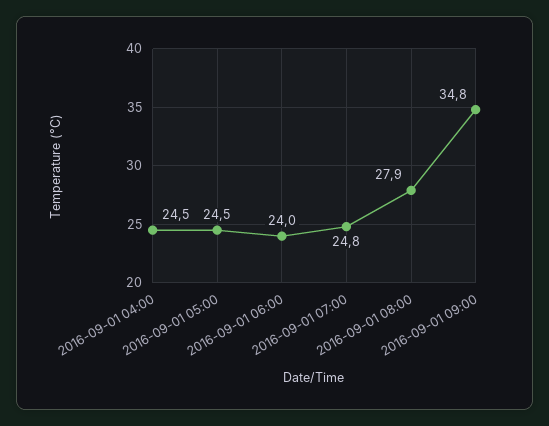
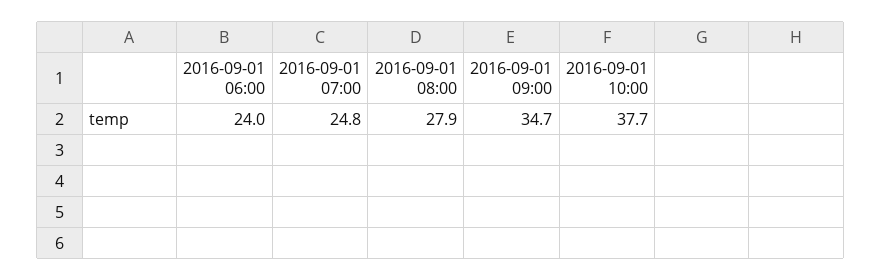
2016-09-01 04:00: 24.5 -> none
2016-09-01 05:00: 24.5 -> none
2016-09-01 09:00: 34.8 -> 34.7
2016-09-01 10:00: none -> 37.7

